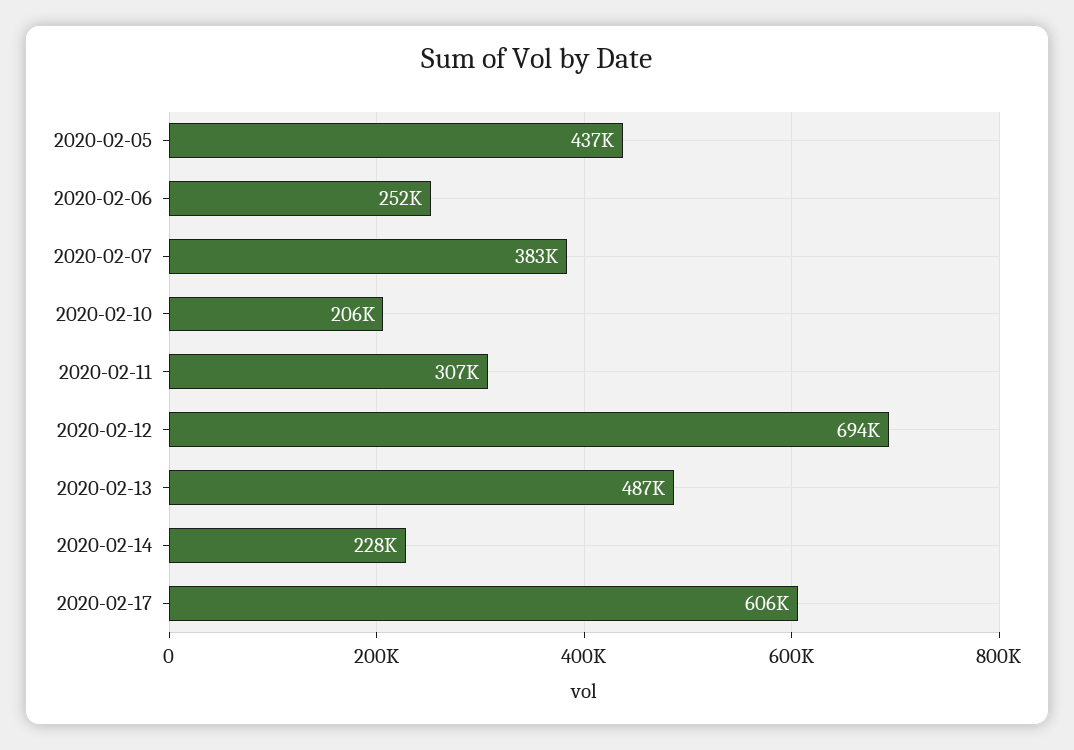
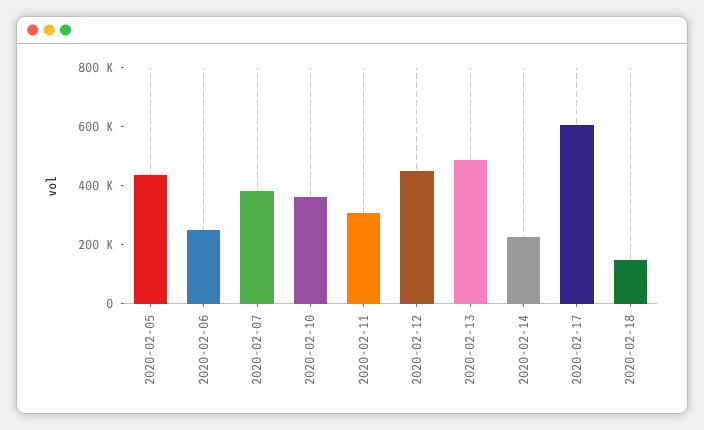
2020-02-10: 206000 -> 350000
2020-02-12: 694000 -> 450000
2020-02-18: none -> 150000

